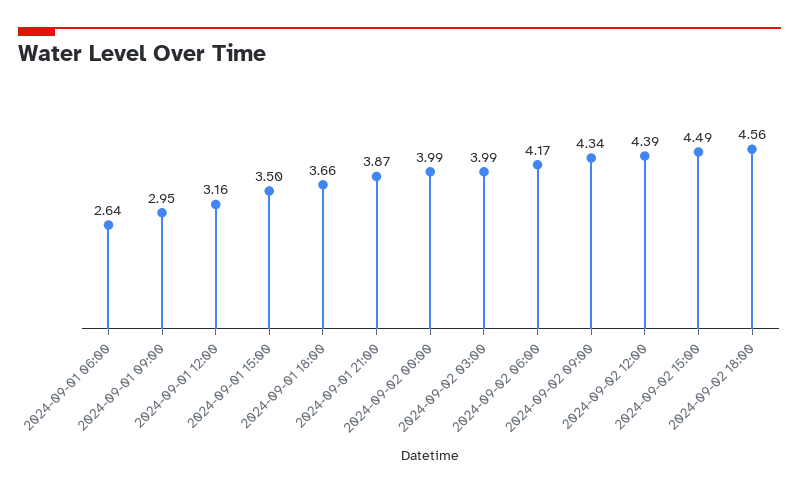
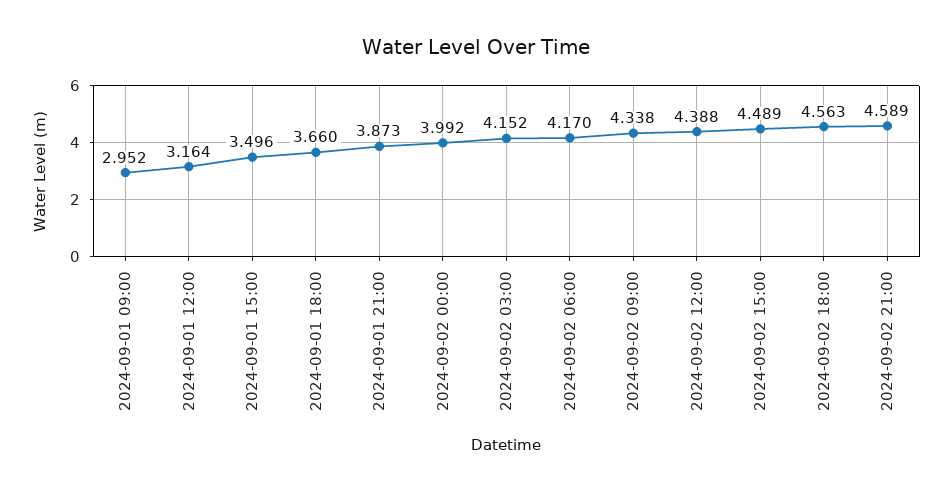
2024-09-01 06:00: 2.64 -> none
2024-09-02 03:00: 3.99 -> 4.152
2024-09-02 21:00: none -> 4.589

